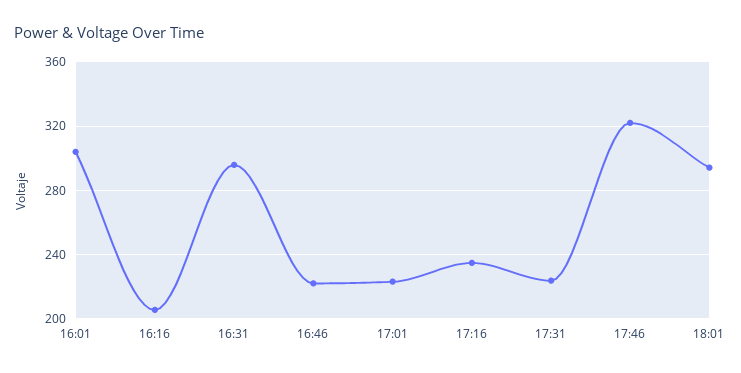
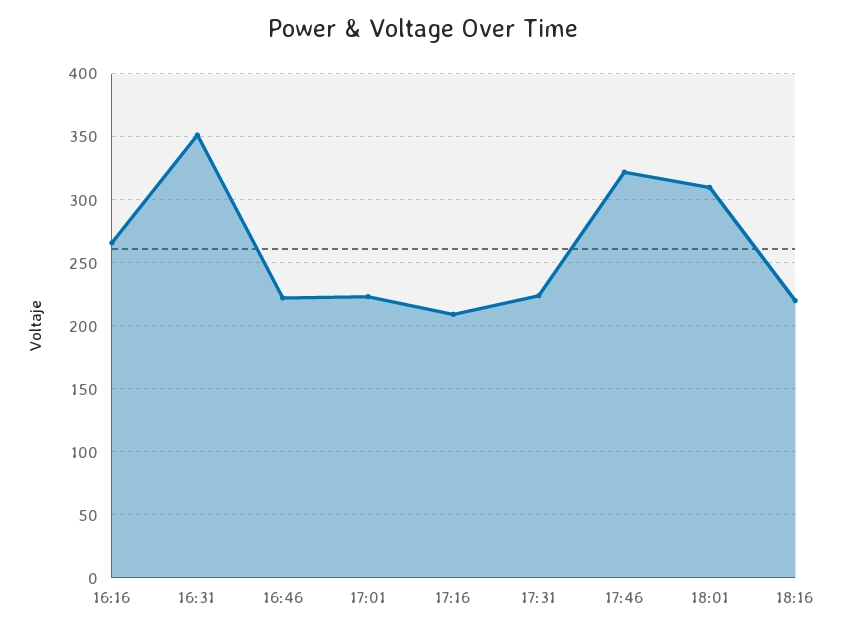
16:01: 305 -> none
16:16: 205 -> 265
16:31: 295 -> 350
17:16: 235 -> 210
18:01: 295 -> 310
18:16: none -> 220

